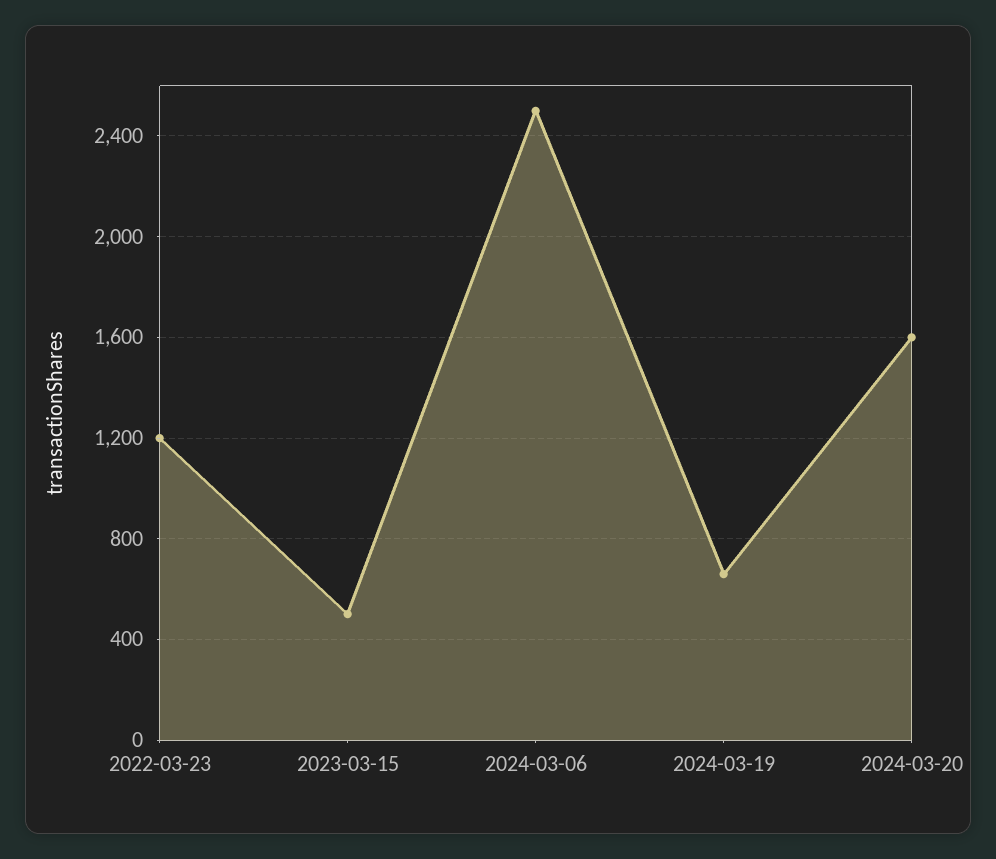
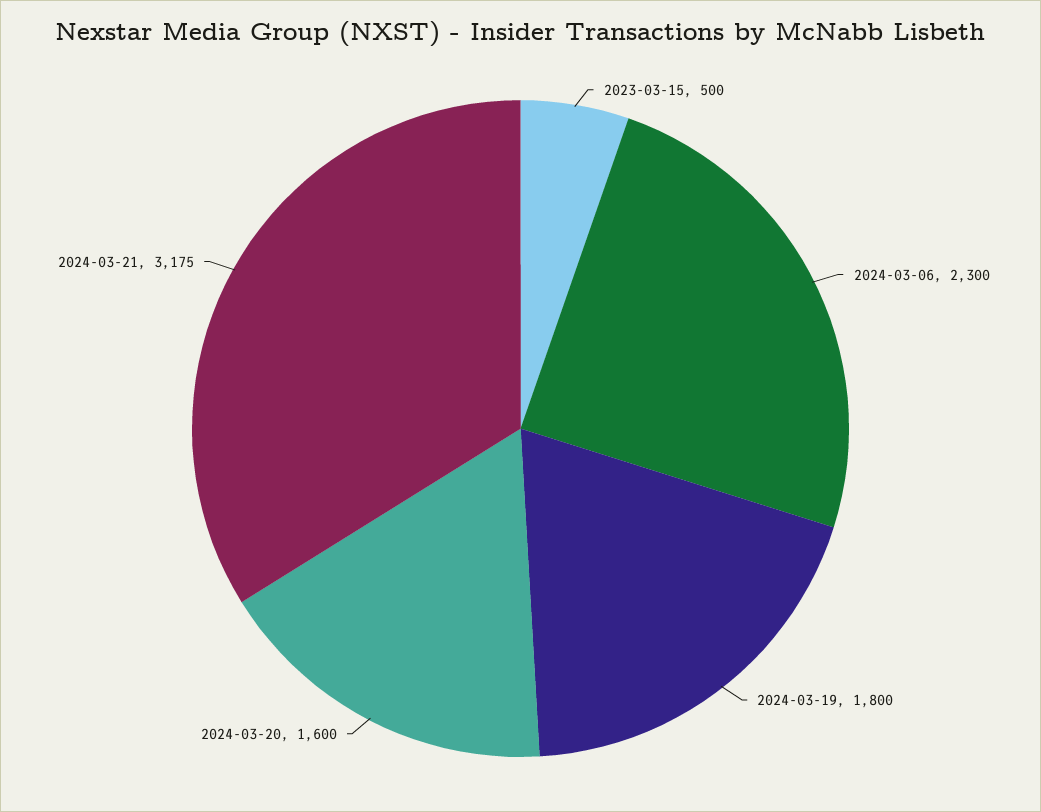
2022-03-23: 1200 -> none
2024-03-06: 2500 -> 2300
2024-03-19: 650 -> 1800
2024-03-21: none -> 3175

